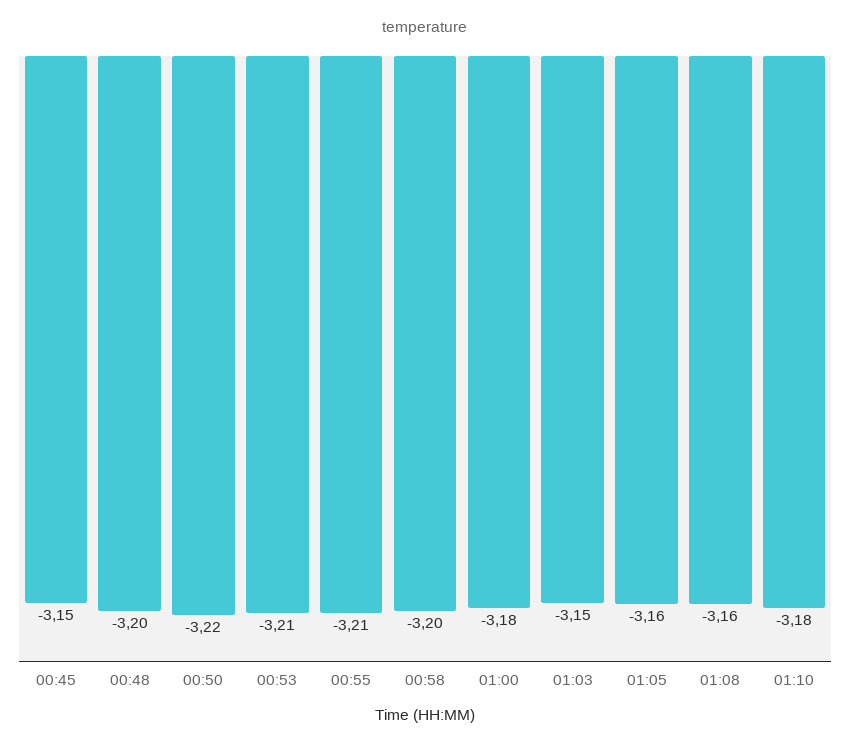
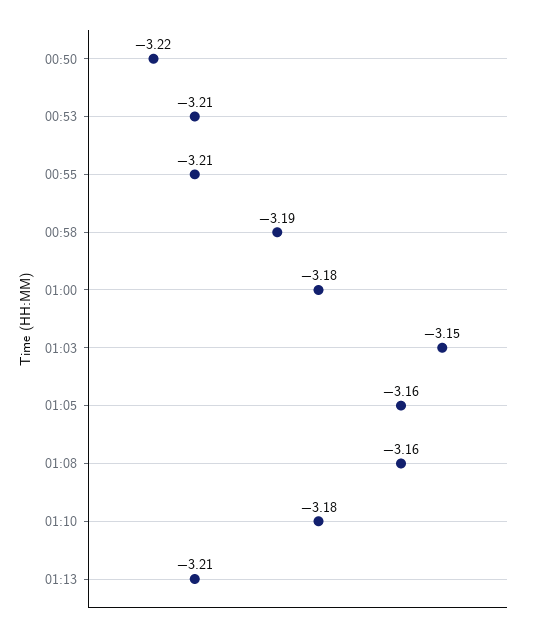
00:45: -3.15 -> none
00:48: -3.2 -> none
00:58: -3.2 -> -3.19
01:13: none -> -3.21

